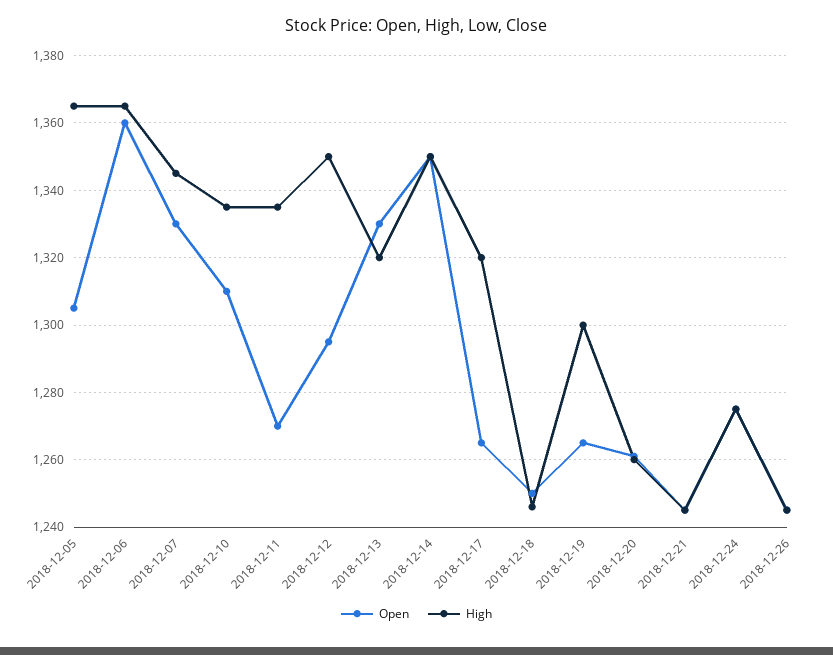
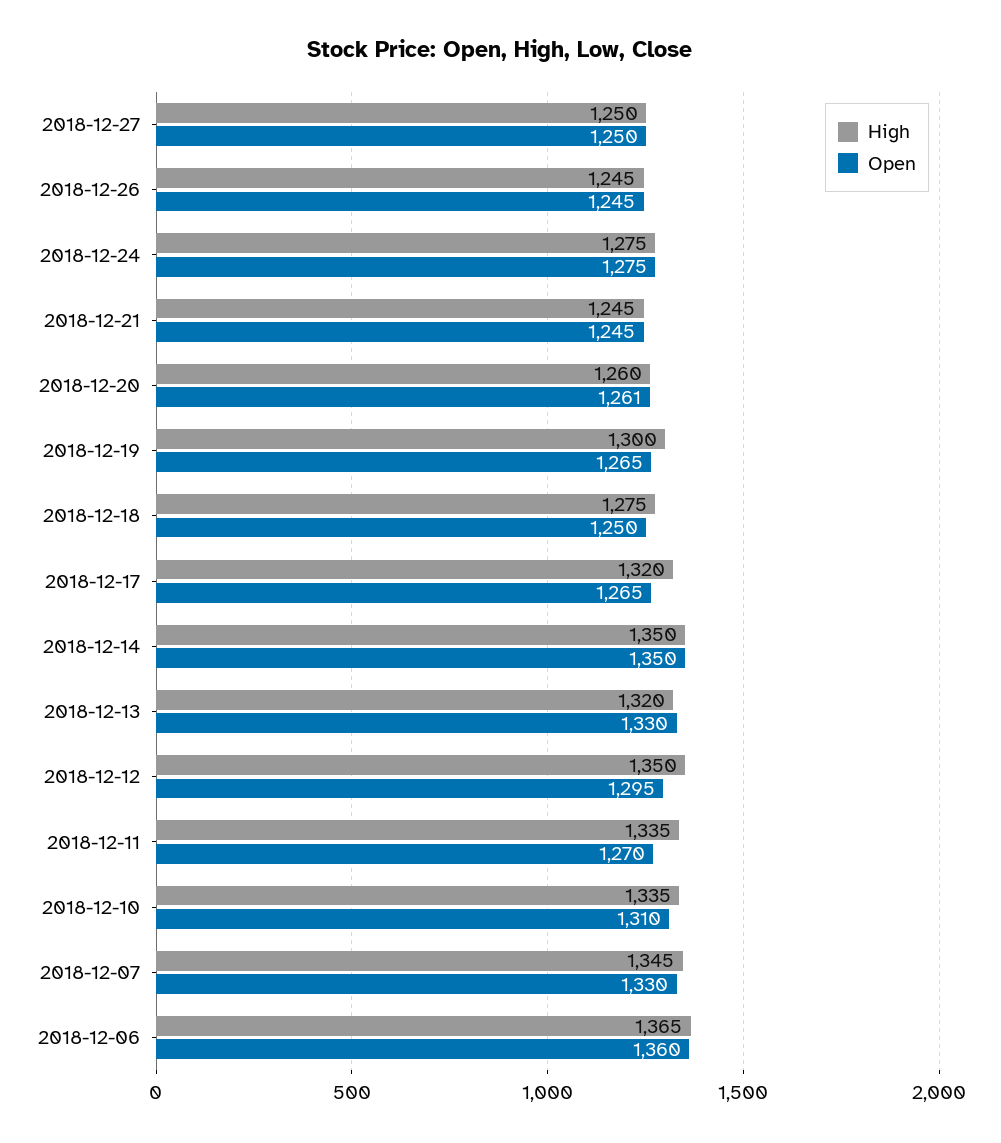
Open, 2018-12-05: 1305 -> none
High, 2018-12-05: 1365 -> none
High, 2018-12-18: 1245 -> 1275
High, 2018-12-27: none -> 1250
Open, 2018-12-27: none -> 1250

